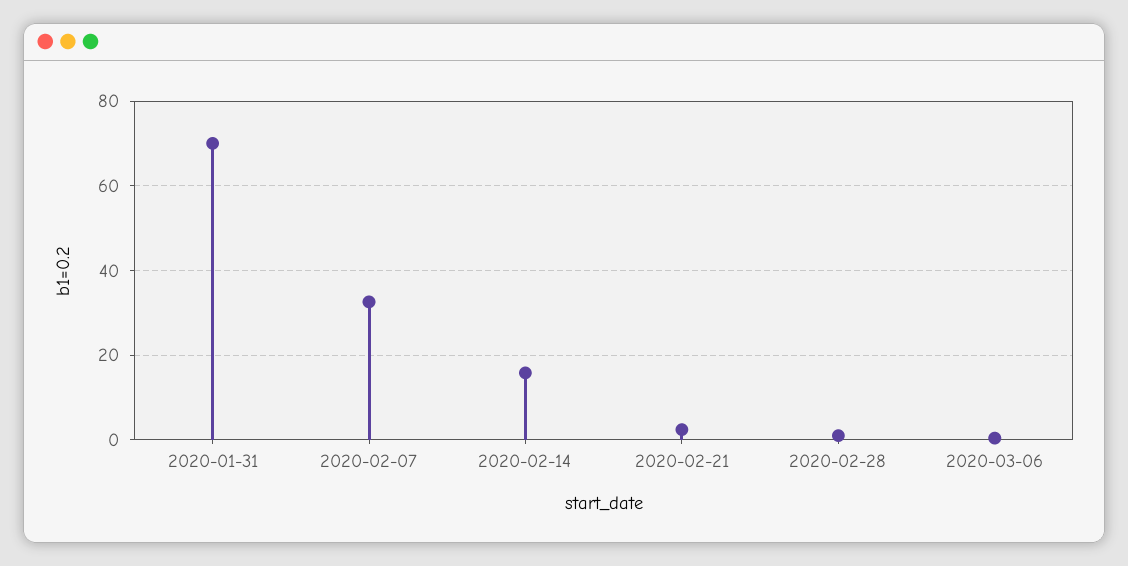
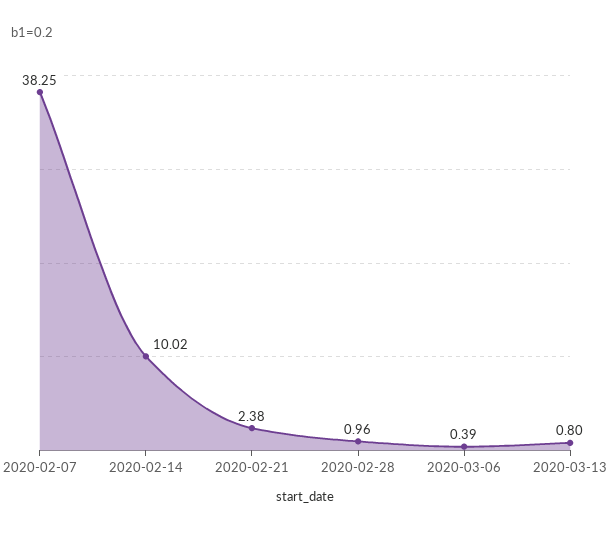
2020-01-31: 70 -> none
2020-02-07: 32 -> 38.25
2020-02-14: 16 -> 10.02
2020-03-13: none -> 0.8

